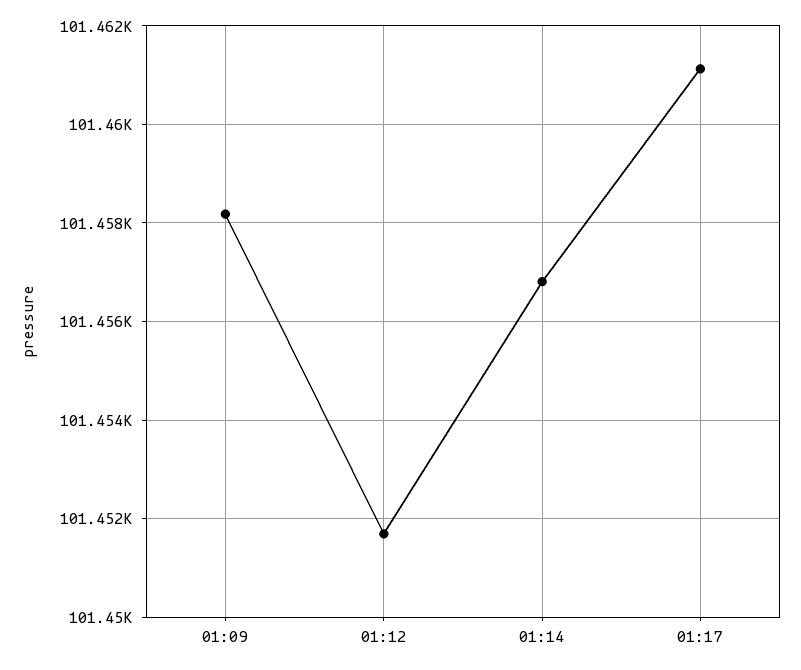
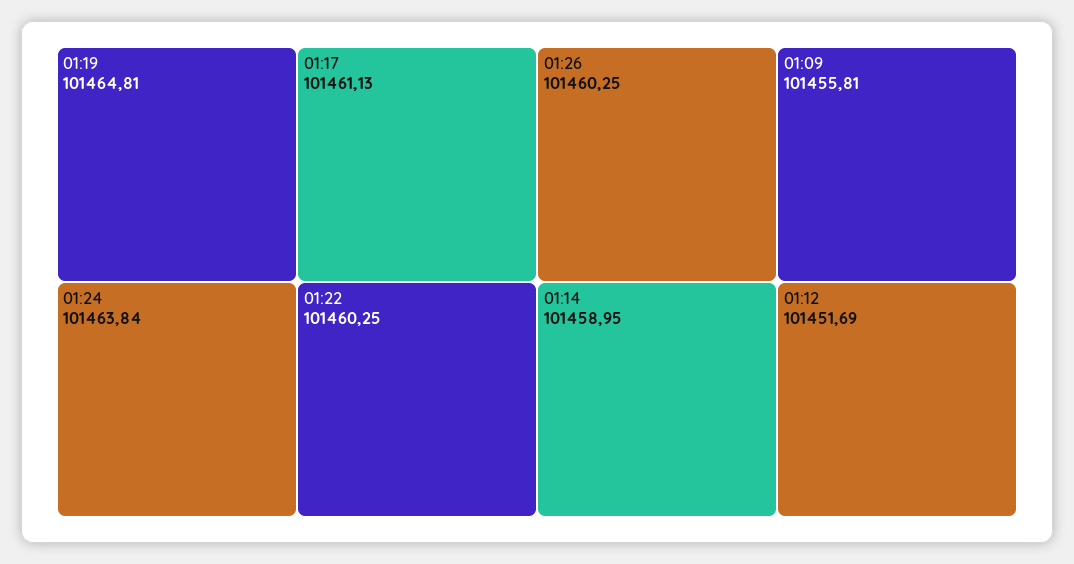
01:09: 101458.2 -> 101455.81
01:14: 101456.8 -> 101458.95
01:19: none -> 101464.81
01:24: none -> 101463.84
01:22: none -> 101460.25
01:26: none -> 101460.25

